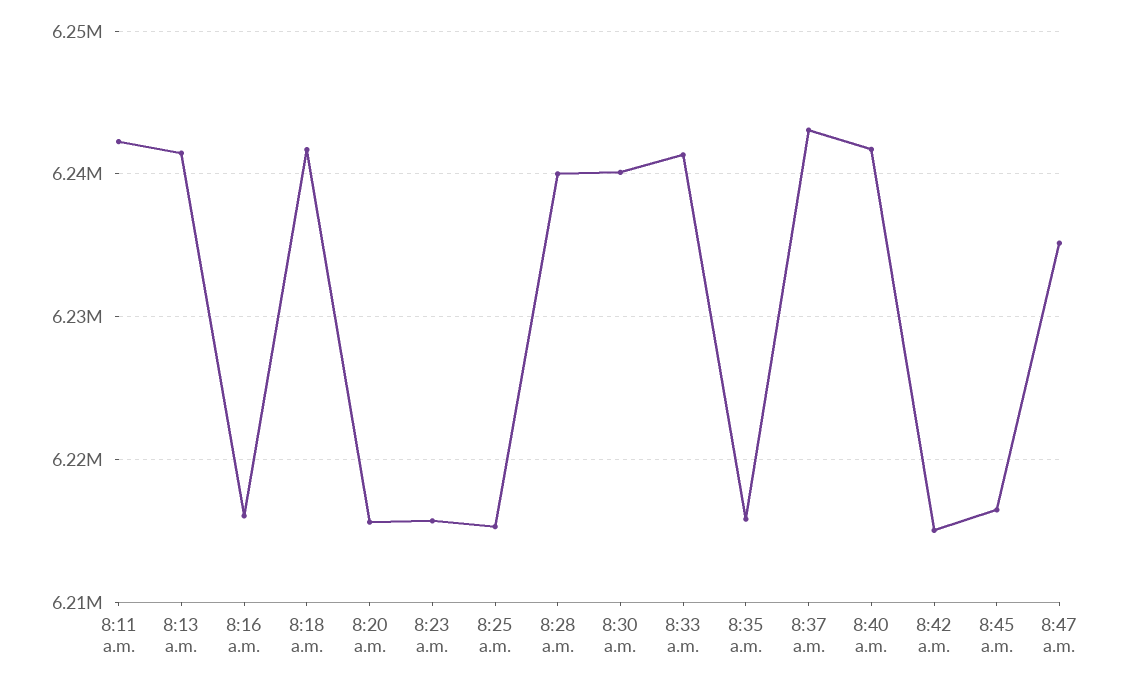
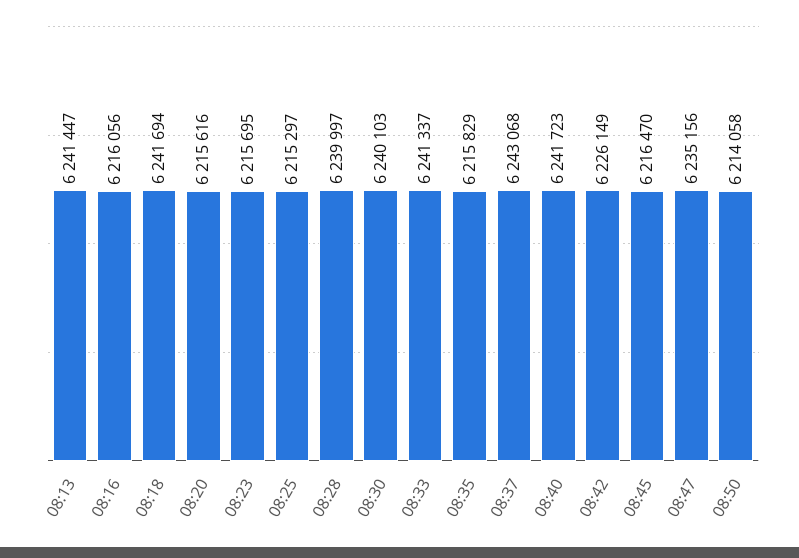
8:11 a.m.: 6242000 -> none
8:42 a.m.: 6215000 -> 6226149
08:50: none -> 6214058

